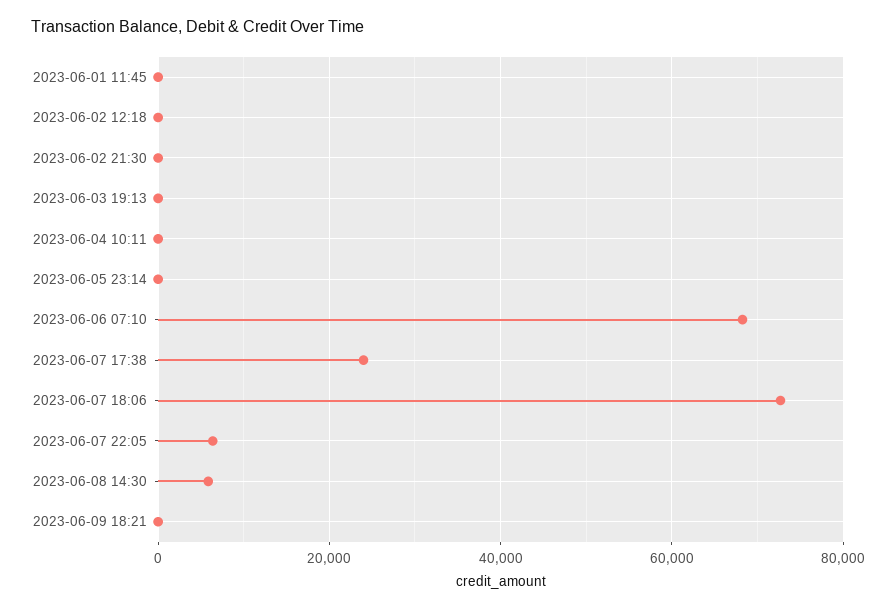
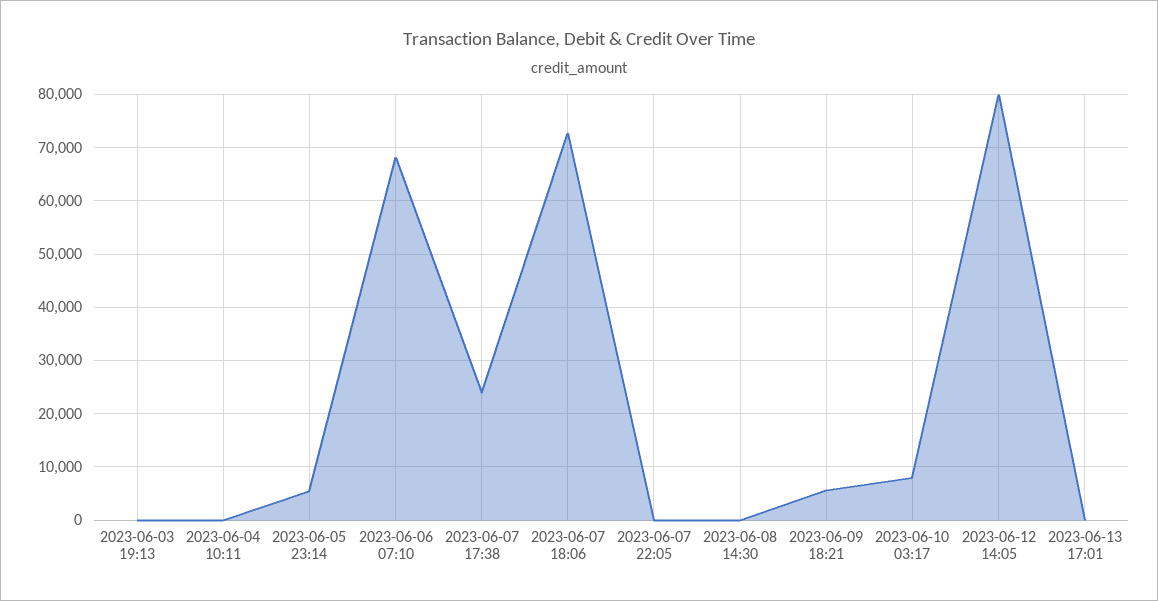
2023-06-01 11:45: 0 -> none
2023-06-02 12:18: 0 -> none
2023-06-02 21:30: 0 -> none
2023-06-05 23:14: 0 -> 6000
2023-06-07 22:05: 6000 -> 0
2023-06-08 14:30: 6000 -> 0
2023-06-09 18:21: 0 -> 6000
2023-06-10 03:17: none -> 8000
2023-06-12 14:05: none -> 80000
2023-06-13 17:01: none -> 0

